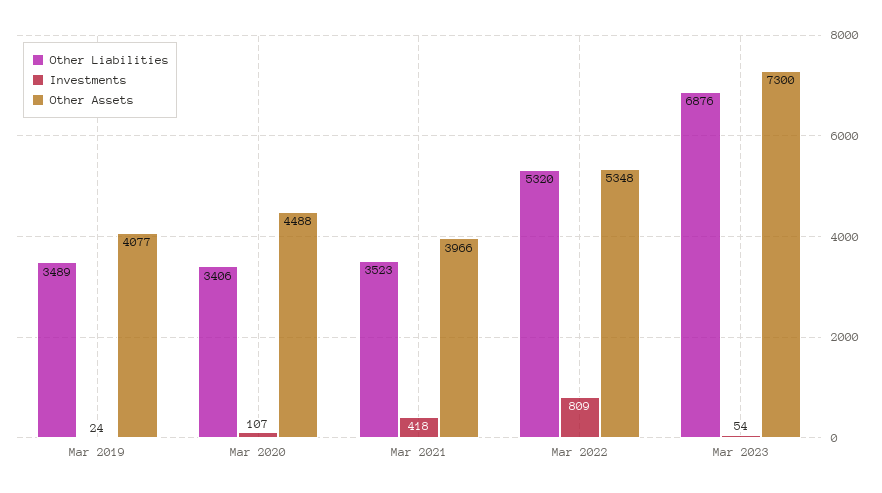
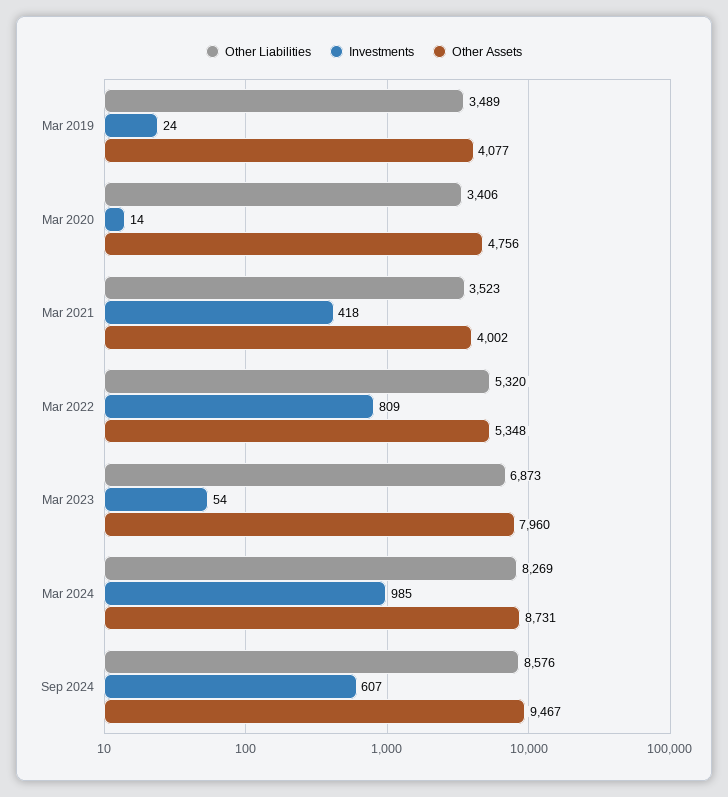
Investments, Mar 2020: 107 -> 14
Other Assets, Mar 2020: 4488 -> 4756
Other Assets, Mar 2021: 3966 -> 4002
Other Liabilities, Mar 2023: 6876 -> 6873
Other Assets, Mar 2023: 7300 -> 7960
Other Liabilities, Mar 2024: none -> 8269
Investments, Mar 2024: none -> 985
Other Assets, Mar 2024: none -> 8731
Other Liabilities, Sep 2024: none -> 8576
Investments, Sep 2024: none -> 607
Other Assets, Sep 2024: none -> 9467

